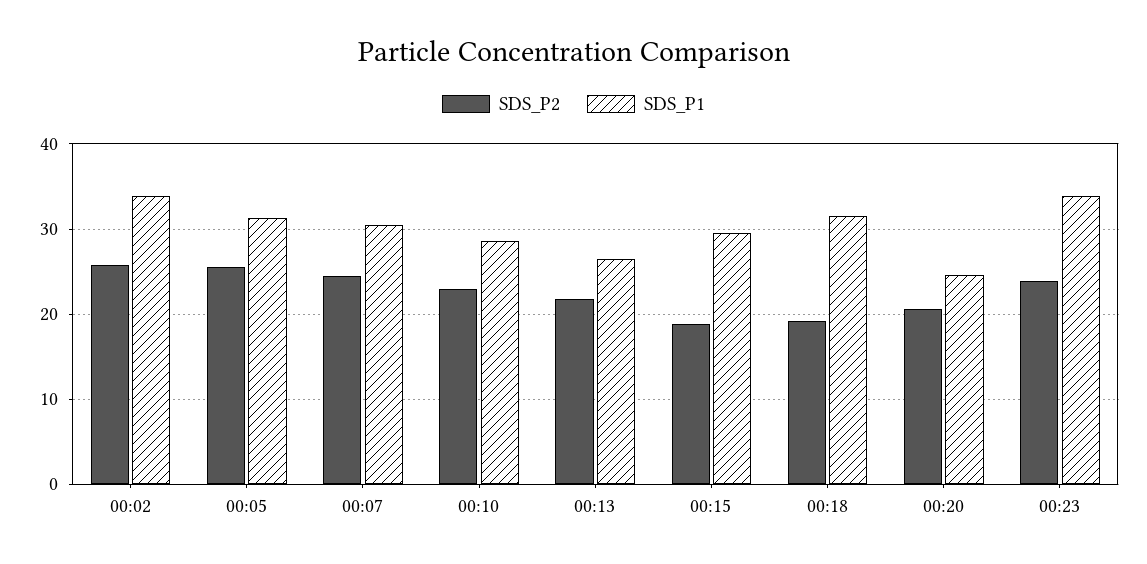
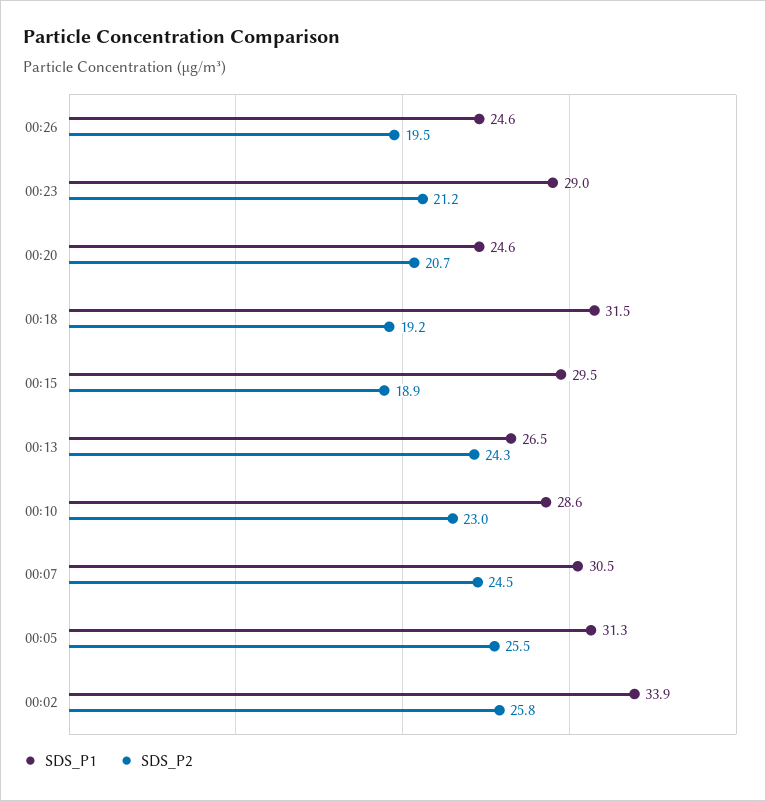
SDS_P2, 00:13: 22 -> 24.3
SDS_P2, 00:23: 24 -> 21.2
SDS_P1, 00:23: 34 -> 29
SDS_P1, 00:26: none -> 24.6
SDS_P2, 00:26: none -> 19.5

